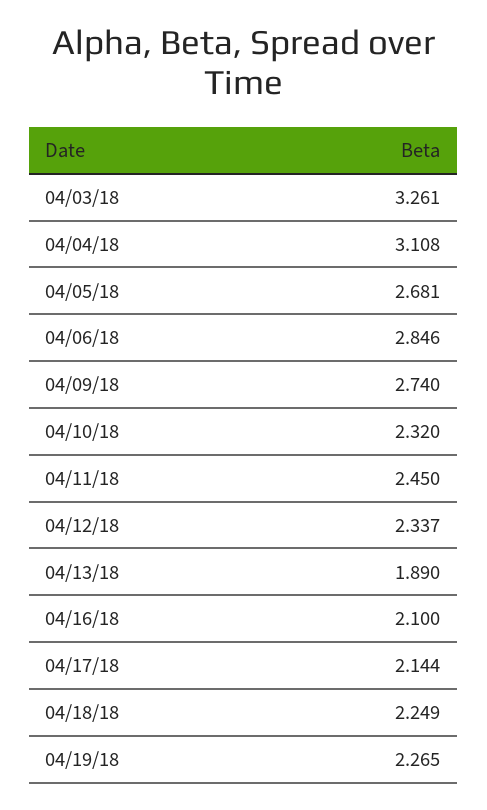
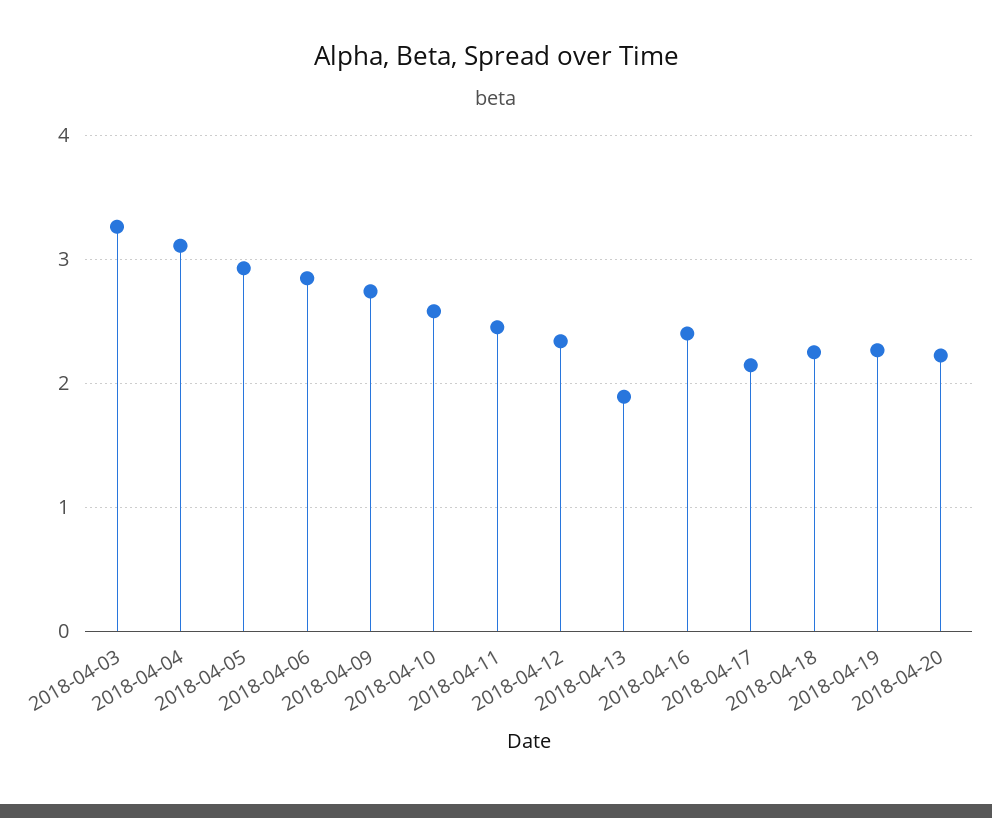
04/05/18: 2.681 -> 2.9
04/10/18: 2.32 -> 2.6
04/16/18: 2.1 -> 2.4
2018-04-20: none -> 2.2

